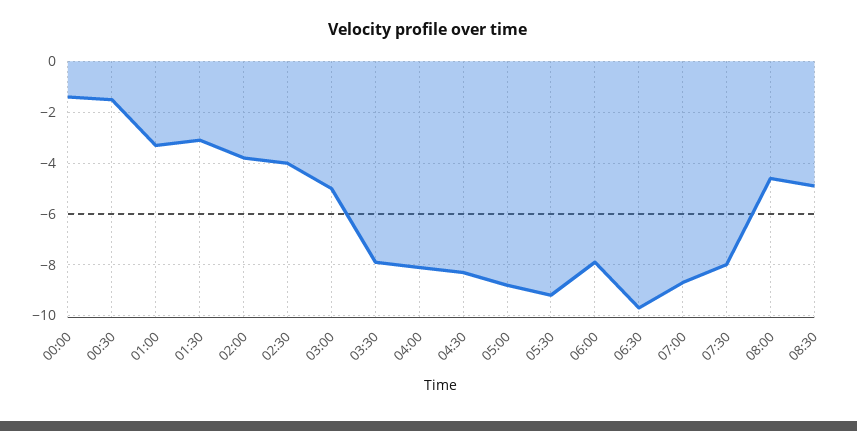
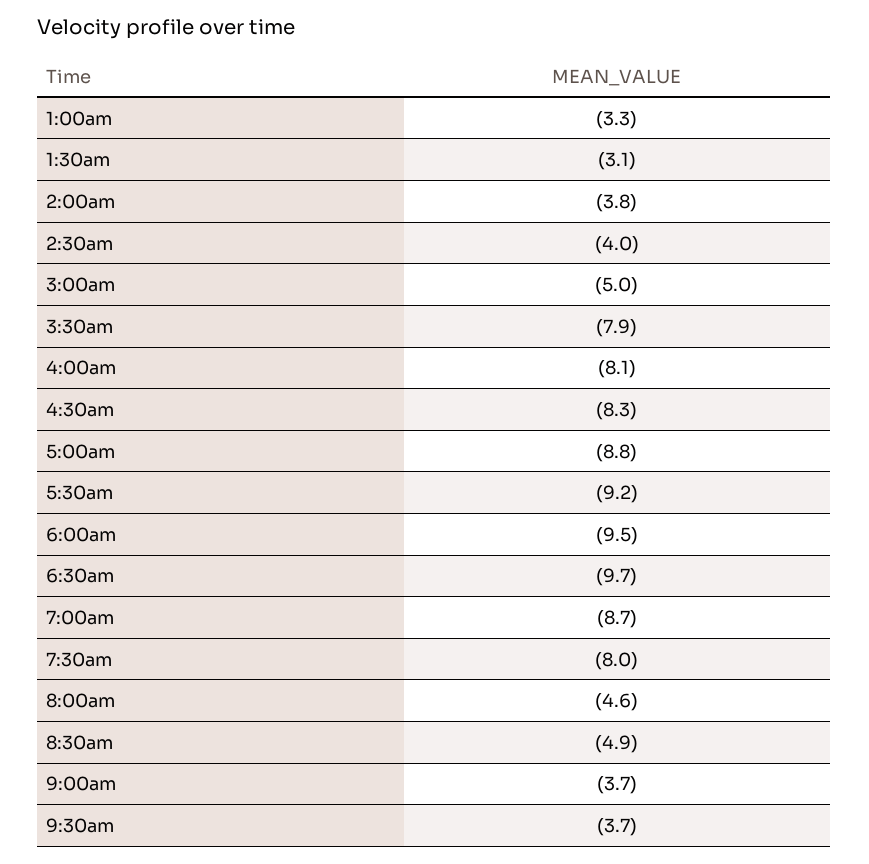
00:00: -1.5 -> none
00:30: -1.5 -> none
06:00: -8 -> -9.5
9:00am: none -> -3.7
9:30am: none -> -3.7

